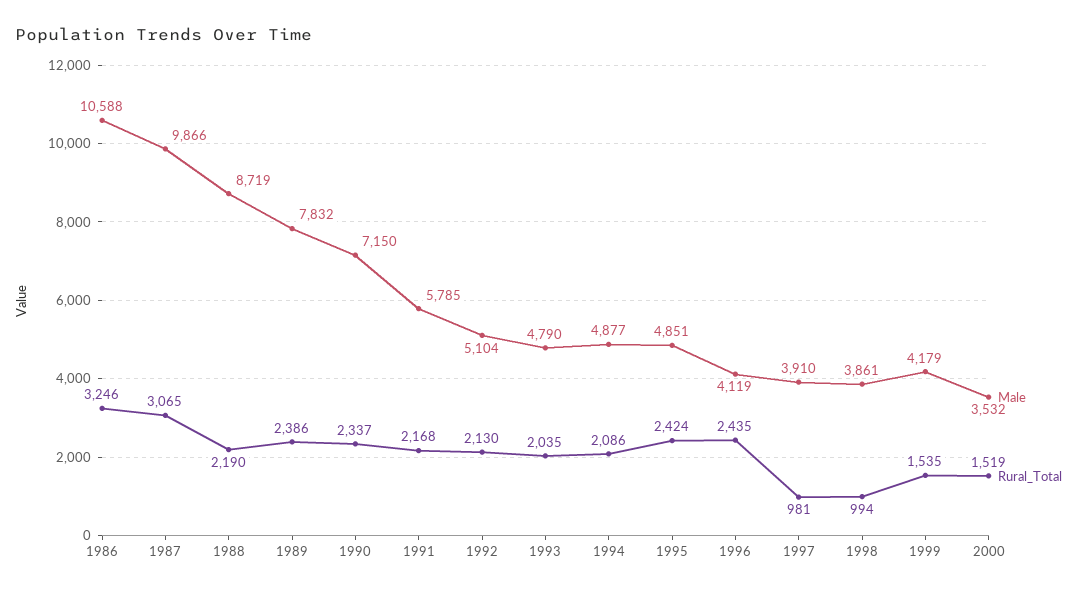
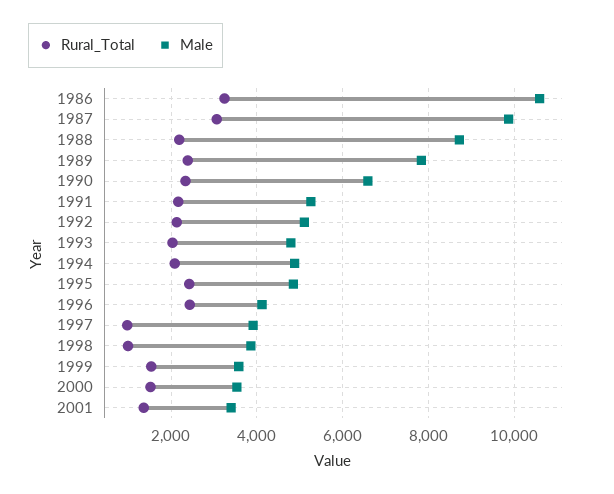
Male, 1990: 7150 -> 6600
Male, 1991: 5785 -> 5200
Male, 1999: 4179 -> 3600
Rural_Total, 2001: none -> 1400
Male, 2001: none -> 3400

